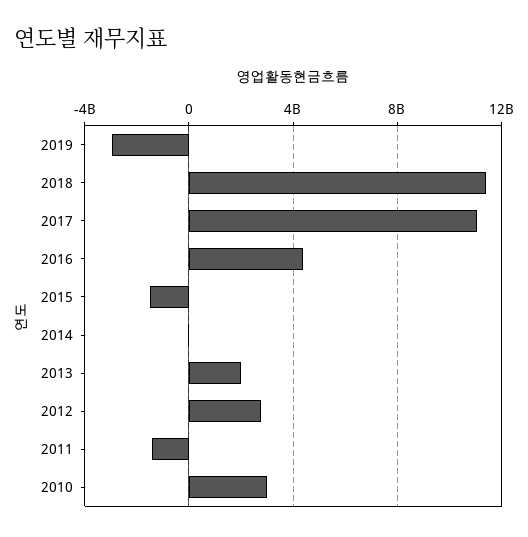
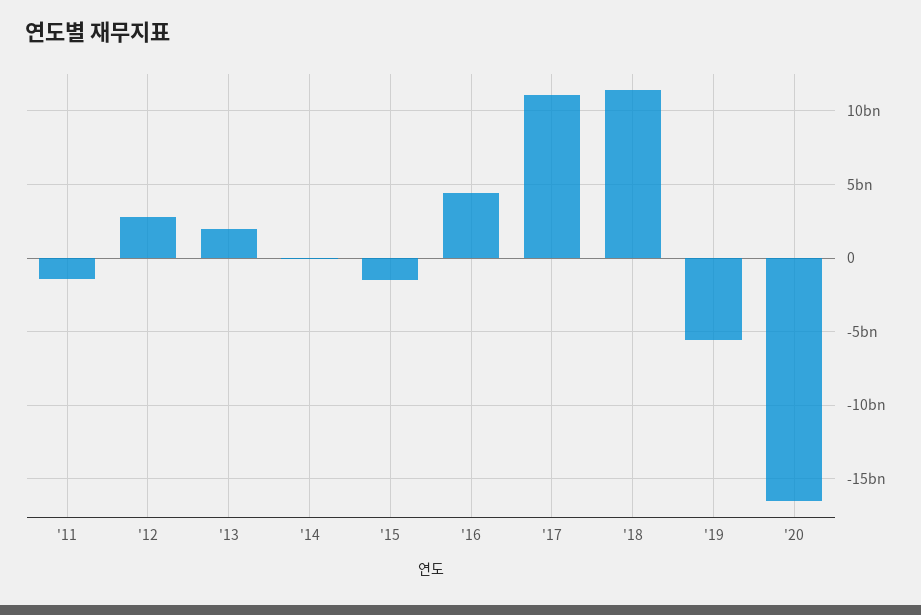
2019: -3000000000 -> -5500000000
2010: 3000000000 -> none
'20: none -> -16500000000

